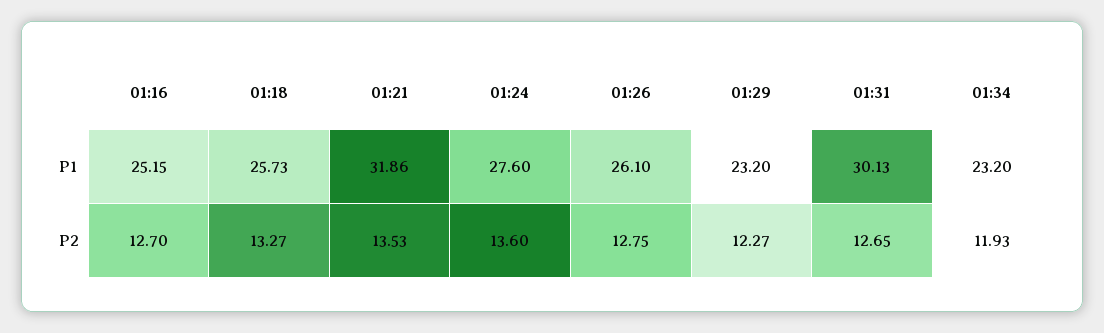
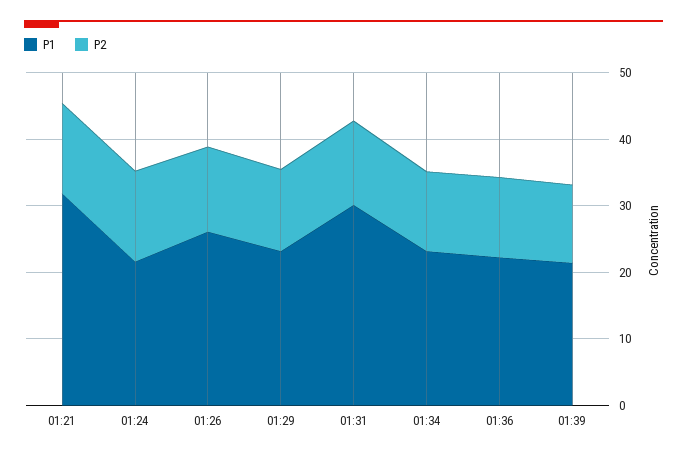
P1, 01:16: 25.15 -> none
P1, 01:18: 25.73 -> none
P1, 01:24: 27.6 -> 22
P2, 01:16: 12.7 -> none
P2, 01:18: 13.27 -> none
P1, 01:36: none -> 22
P2, 01:36: none -> 12
P1, 01:39: none -> 22
P2, 01:39: none -> 12

